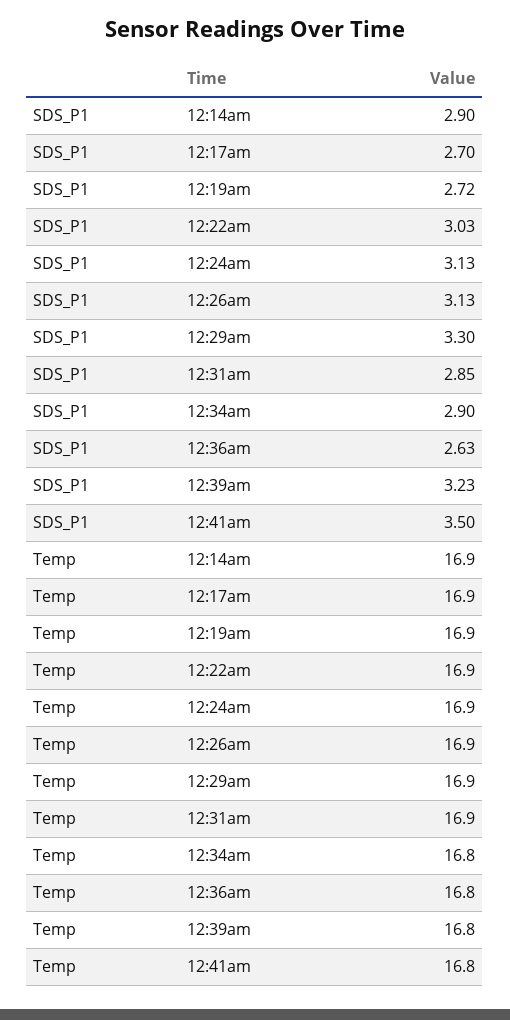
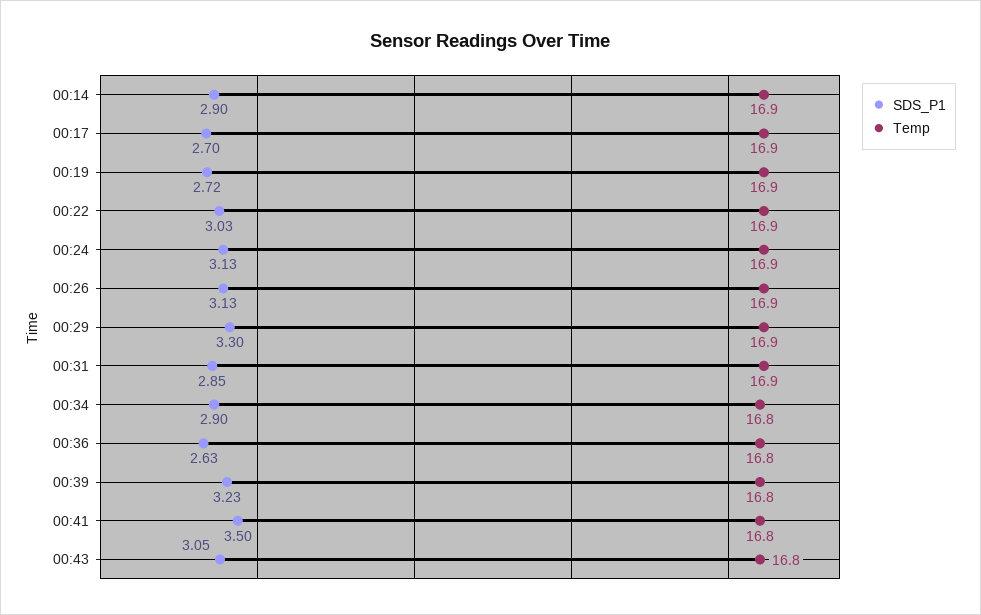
SDS_P1, 00:43: none -> 3.05
Temp, 00:43: none -> 16.8

